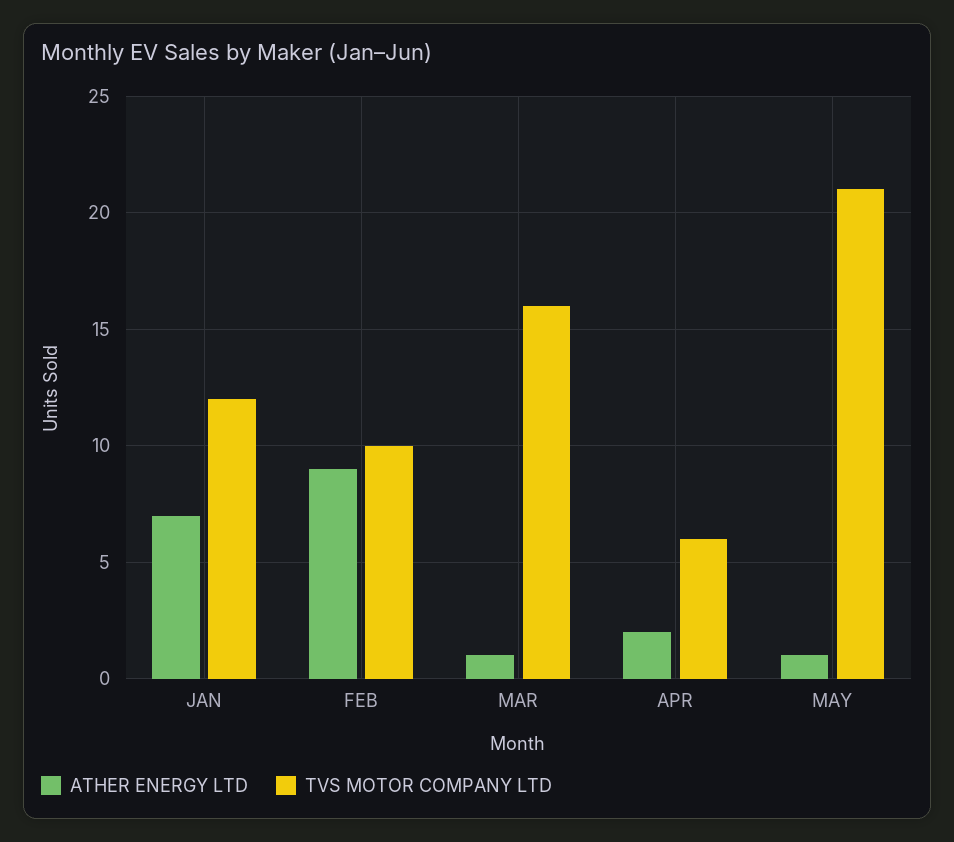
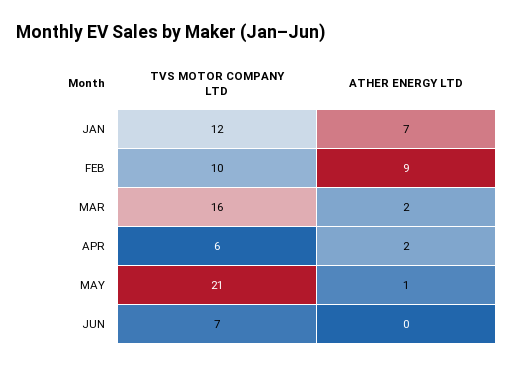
ATHER ENERGY LTD, MAR: 1 -> 2
TVS MOTOR COMPANY LTD, JUN: none -> 7
ATHER ENERGY LTD, JUN: none -> 0

